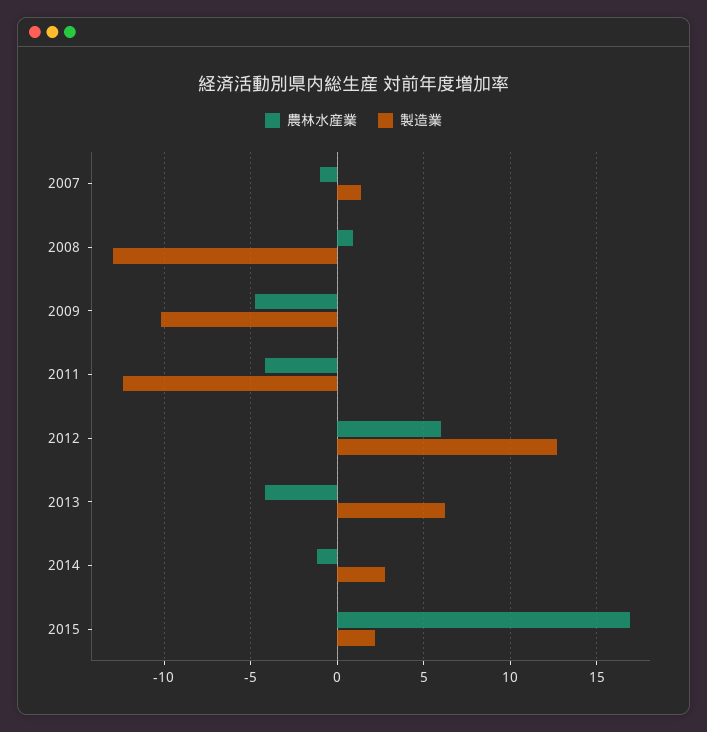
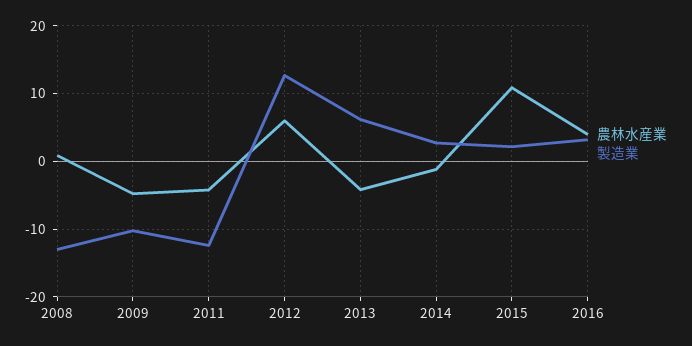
農林水産業, 2007: -1 -> none
製造業, 2007: 1.5 -> none
農林水産業, 2015: 17 -> 11
農林水産業, 2016: none -> 4
製造業, 2016: none -> 3

